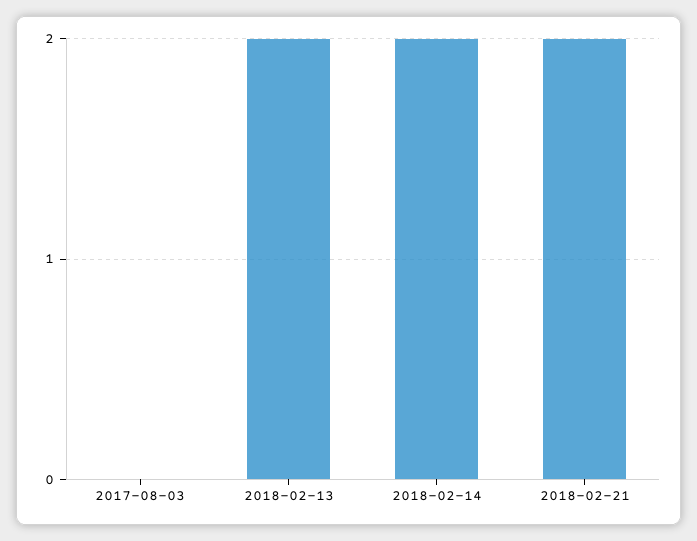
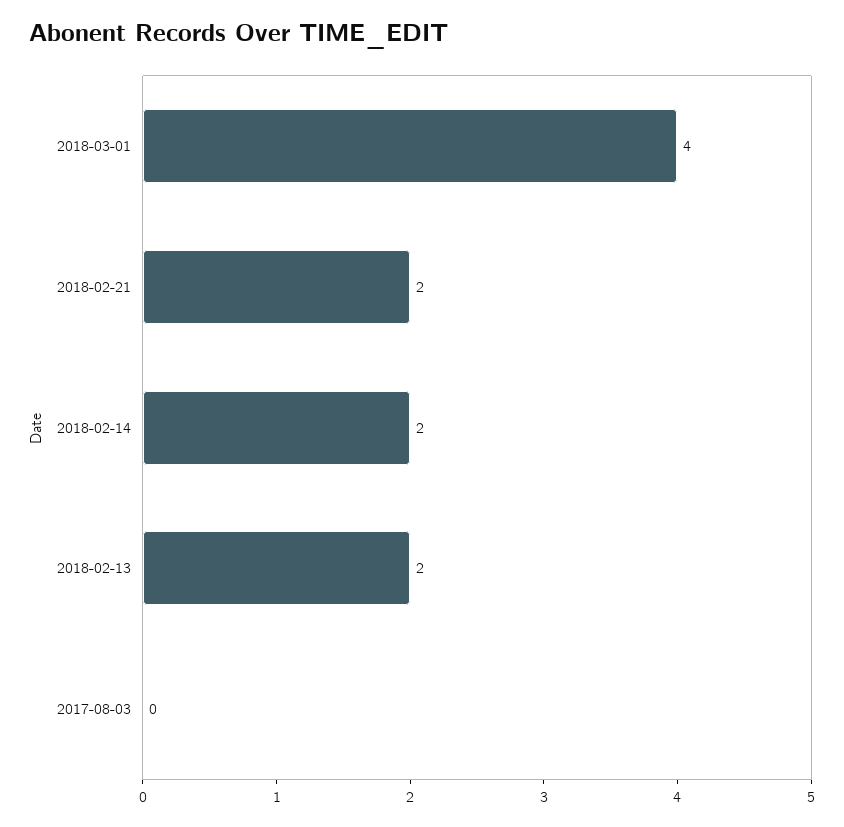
2018-03-01: none -> 4

